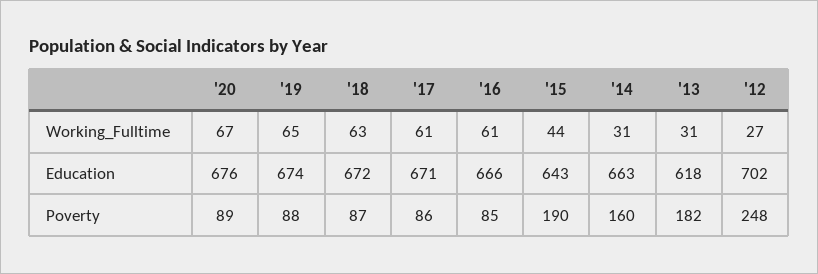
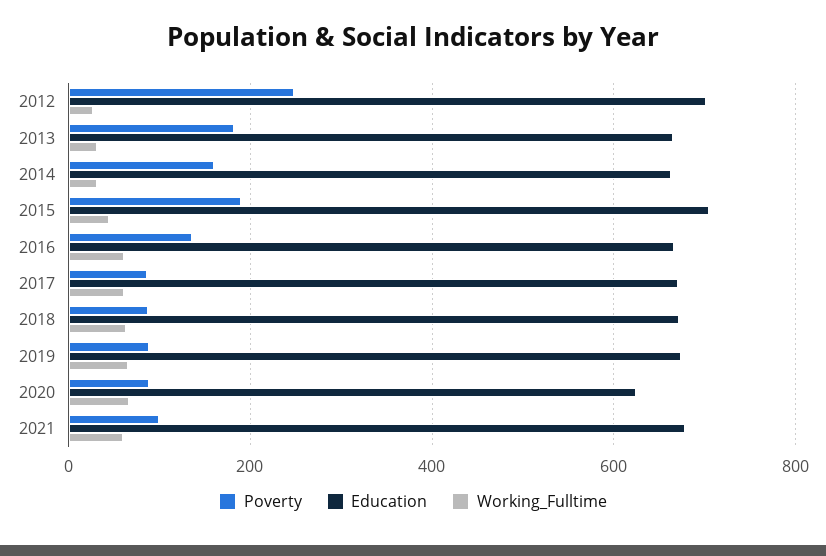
Education, '20: 676 -> 620
Education, '15: 643 -> 700
Education, '13: 618 -> 660
Poverty, '16: 85 -> 140
Poverty, 2021: none -> 100
Education, 2021: none -> 680
Working_Fulltime, 2021: none -> 60

